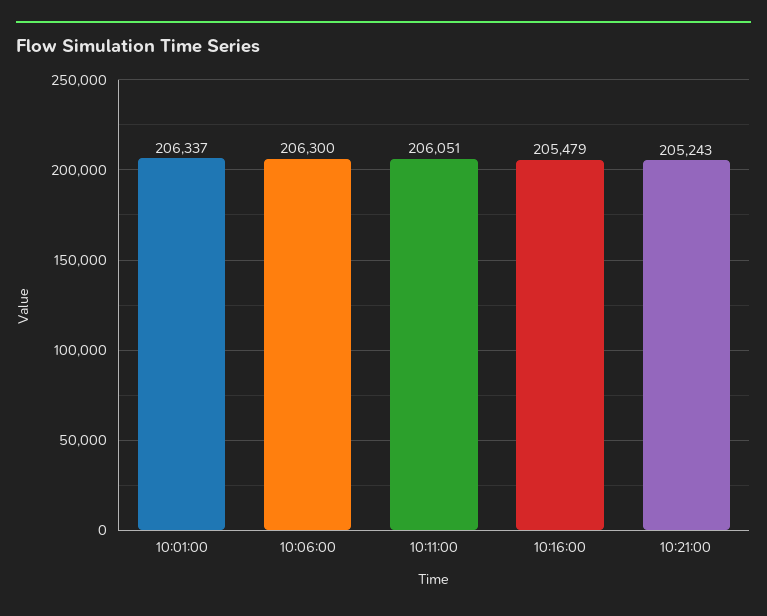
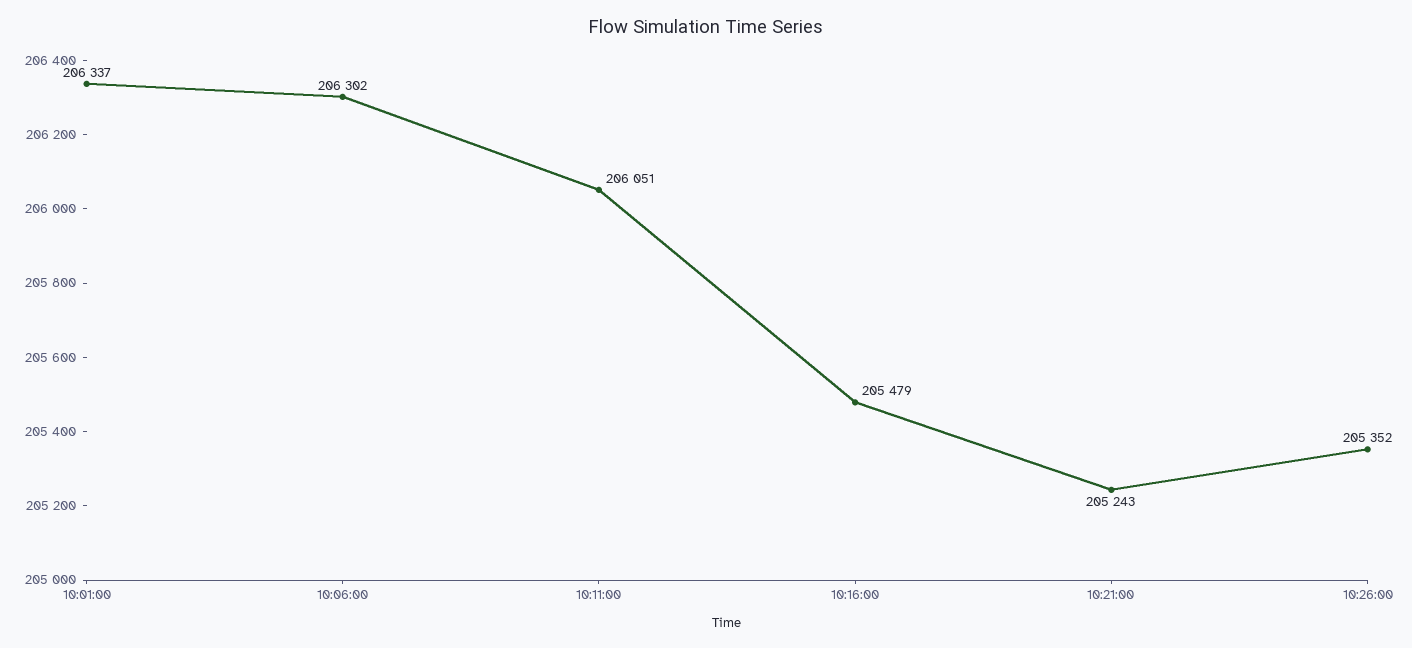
10:06:00: 206300 -> 206302
10:26:00: none -> 205352

